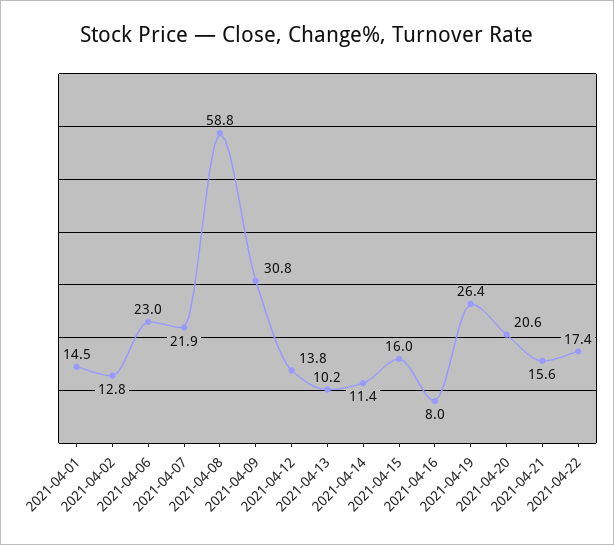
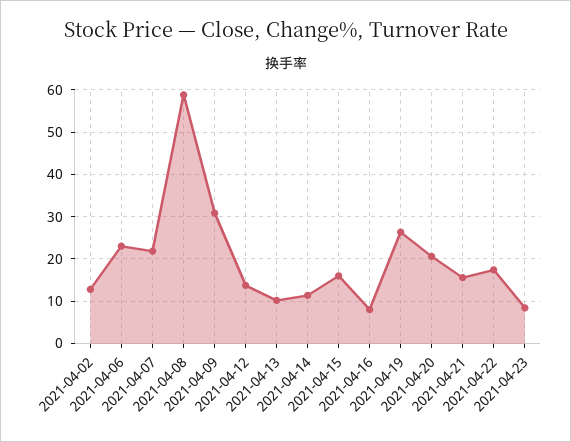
2021-04-01: 14.5 -> none
2021-04-23: none -> 8

